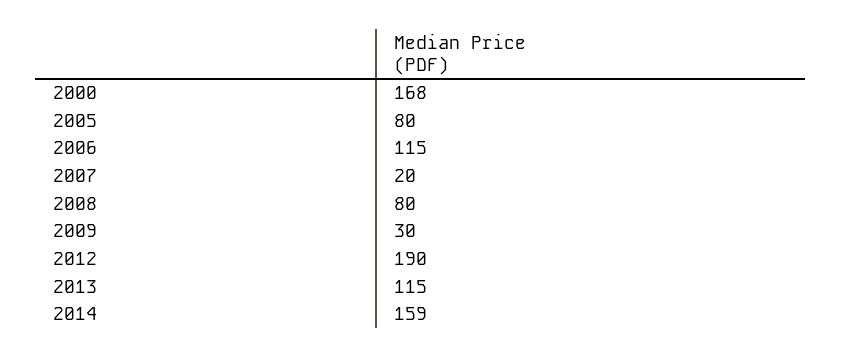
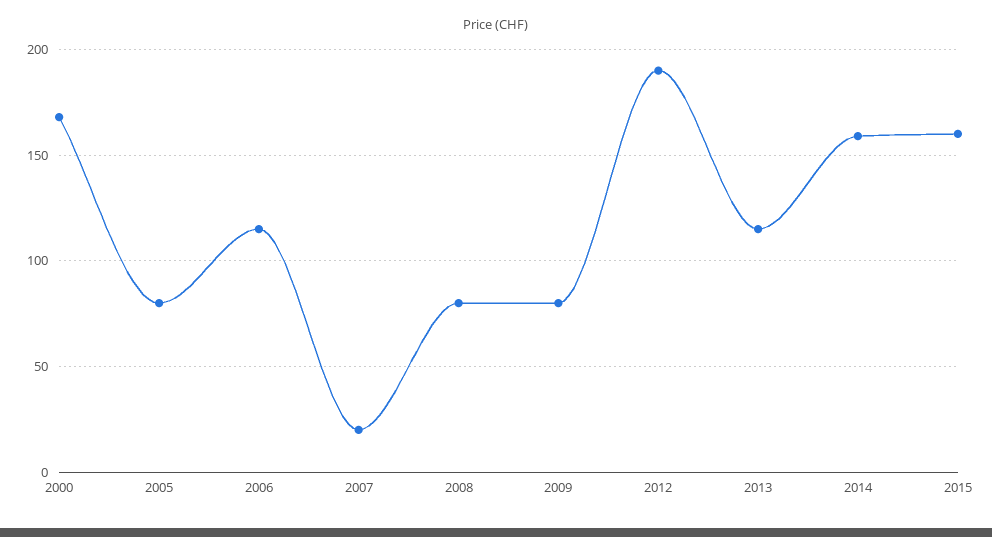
2009: 30 -> 80
2015: none -> 160

